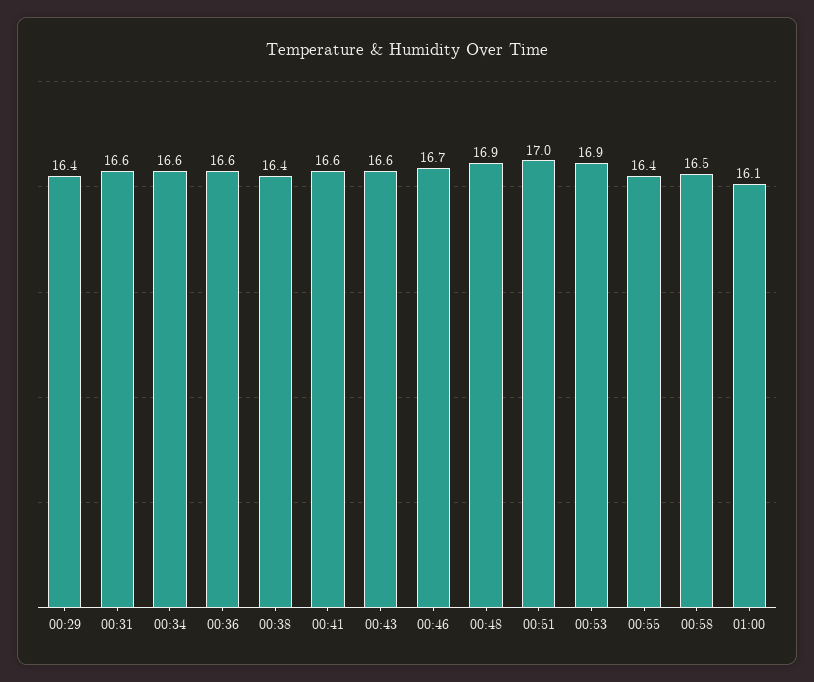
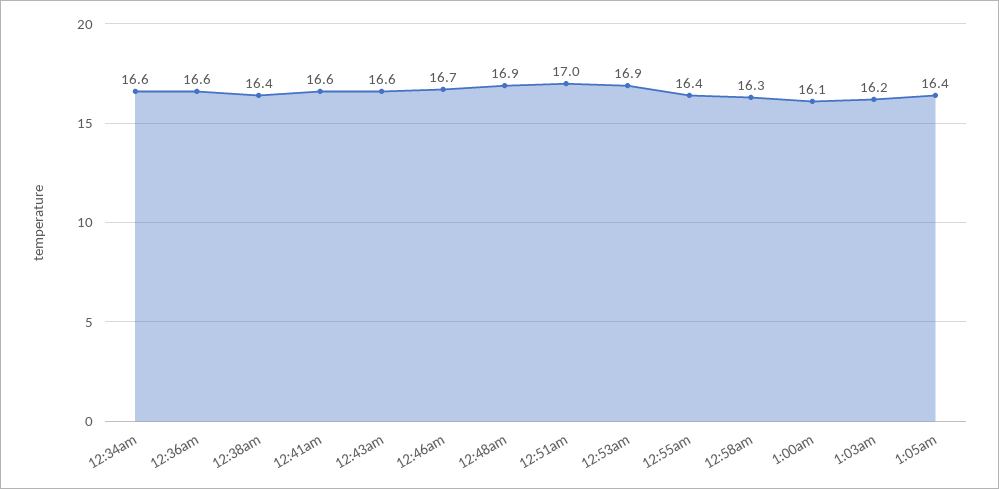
00:29: 16.4 -> none
00:31: 16.6 -> none
00:58: 16.5 -> 16.3
1:03am: none -> 16.2
1:05am: none -> 16.4

